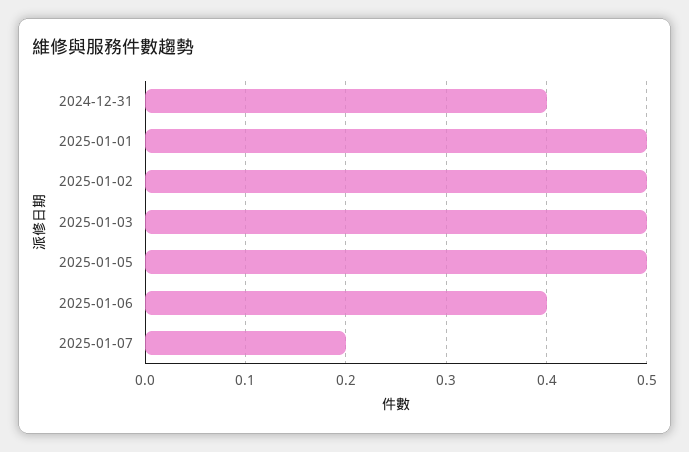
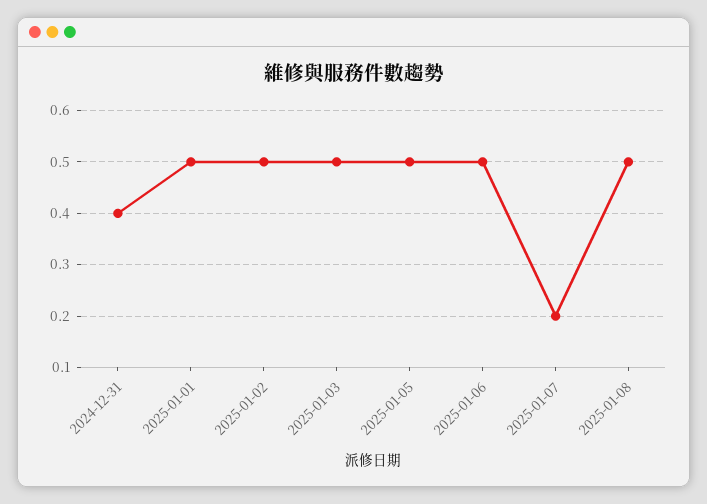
2025-01-06: 0.4 -> 0.5
2025-01-08: none -> 0.5

